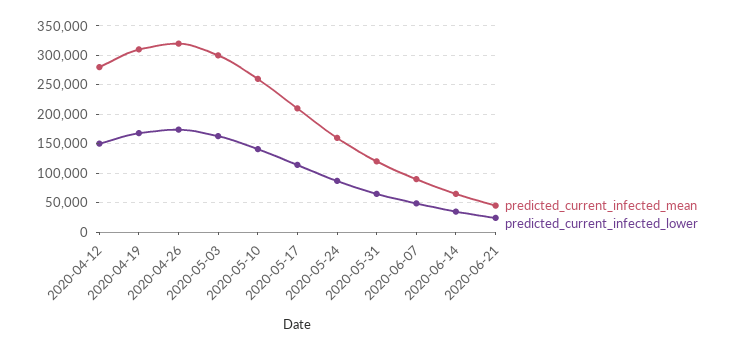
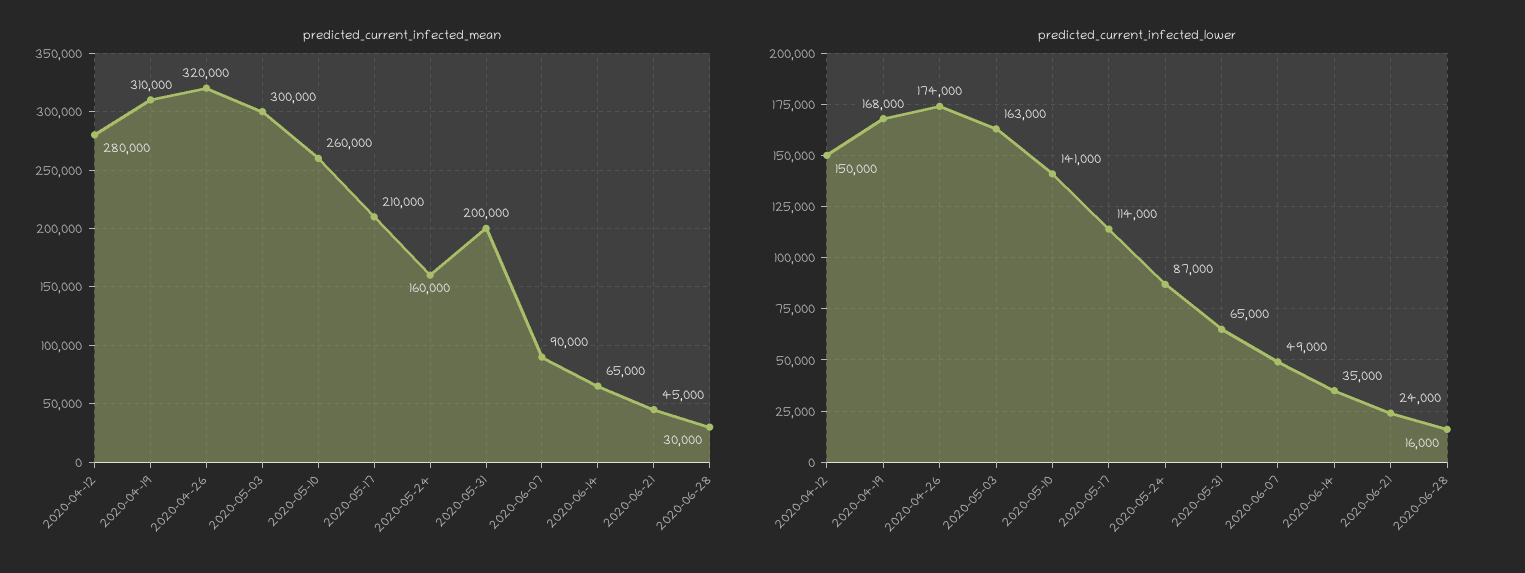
predicted_current_infected_mean, 2020-05-31: 125000 -> 200000
predicted_current_infected_mean, 2020-06-28: none -> 30000
predicted_current_infected_lower, 2020-06-28: none -> 16000

